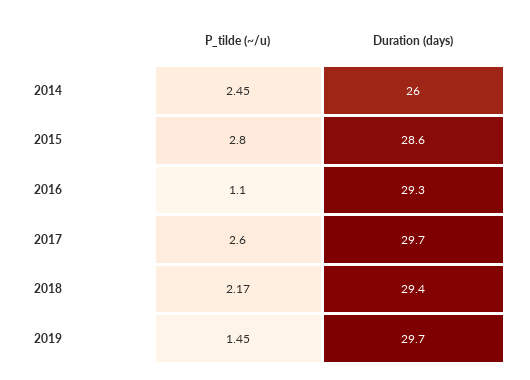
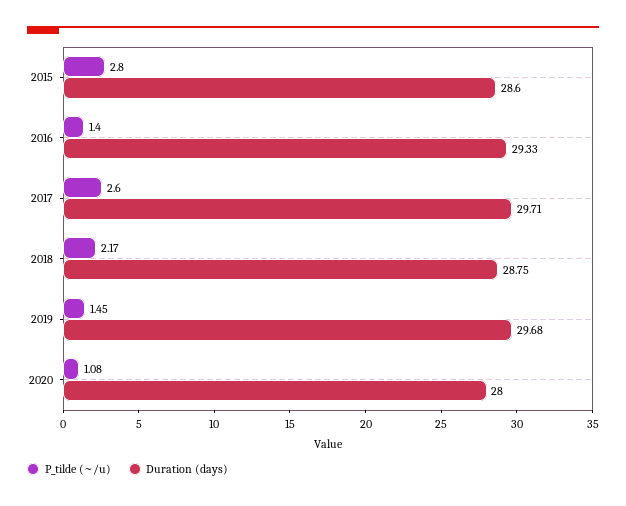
P_tilde (~/u), 2014: 2.45 -> none
Duration (days), 2014: 26 -> none
P_tilde (~/u), 2016: 1.1 -> 1.4
Duration (days), 2018: 29.4 -> 28.75
P_tilde (~/u), 2020: none -> 1.08
Duration (days), 2020: none -> 28

